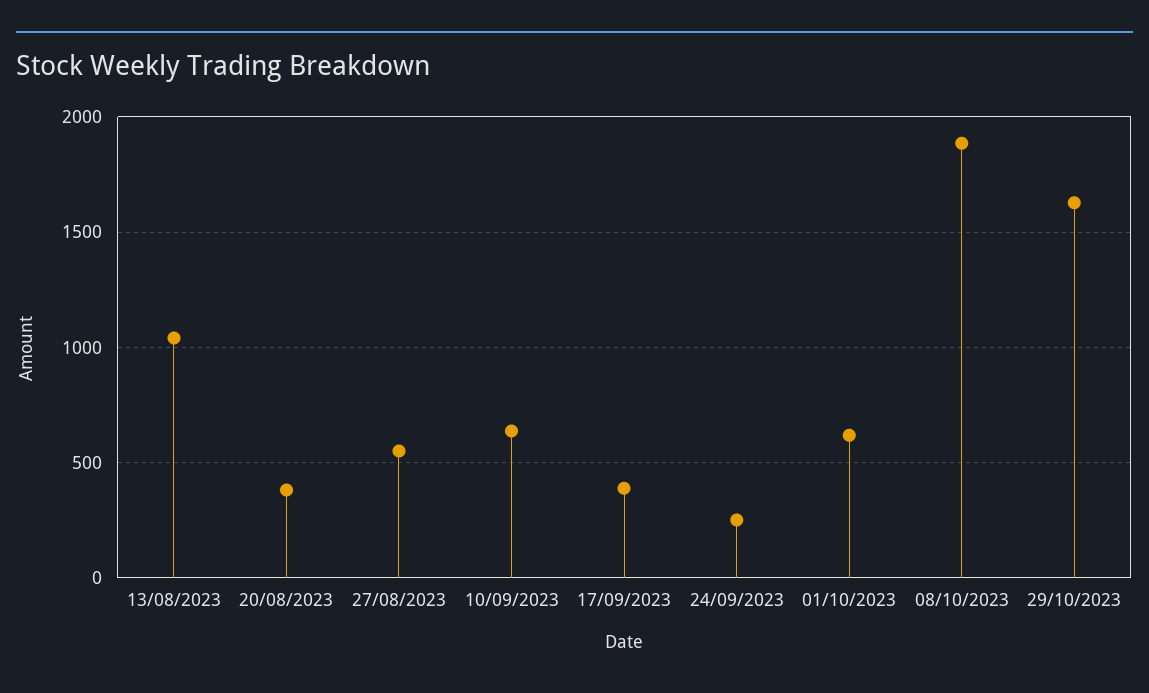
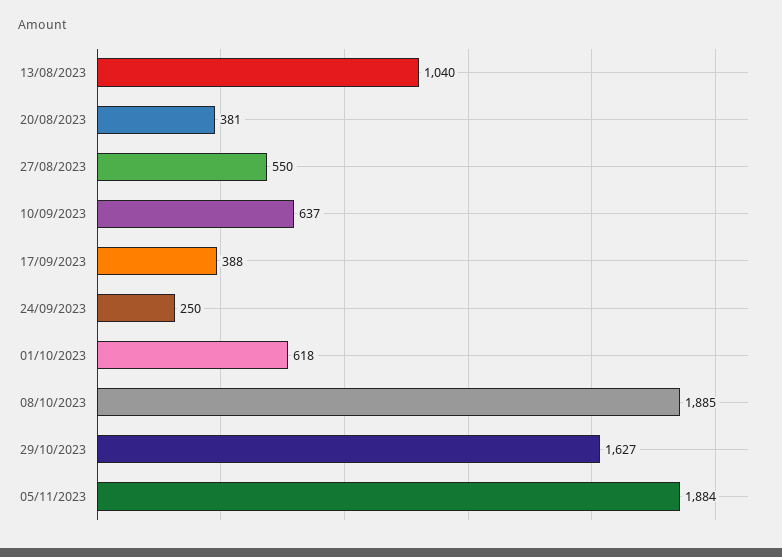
05/11/2023: none -> 1884

